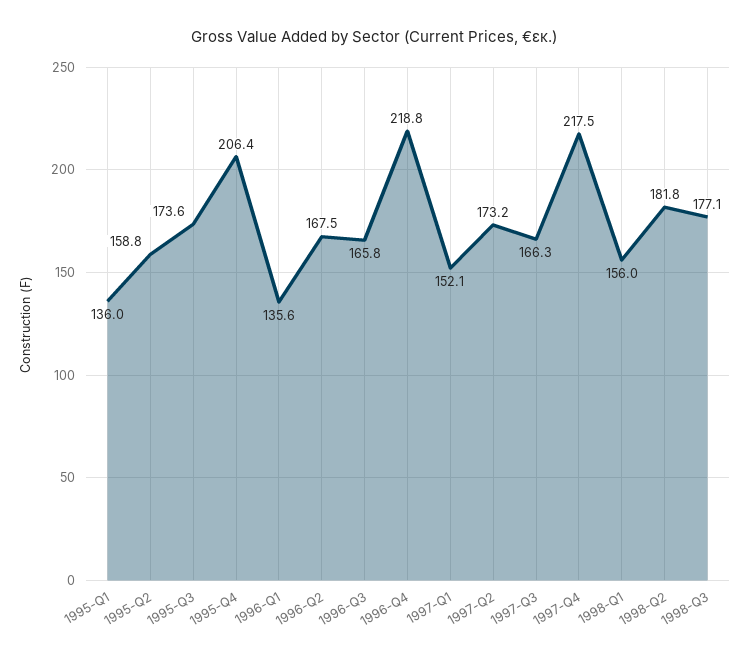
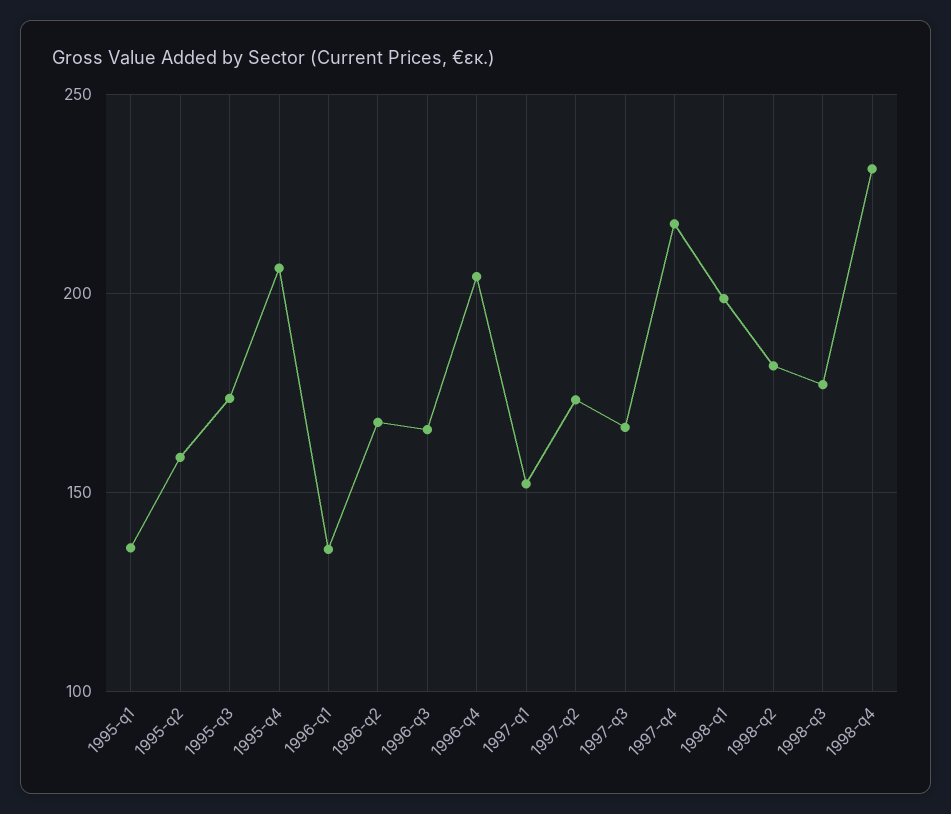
1996-Q4: 218.8 -> 205
1998-Q1: 156 -> 200
1998-q4: none -> 230

